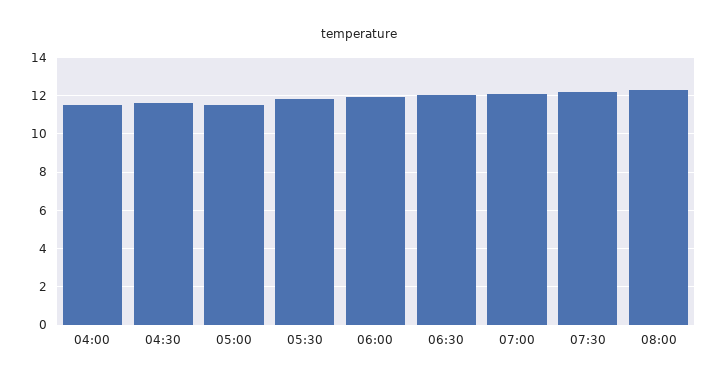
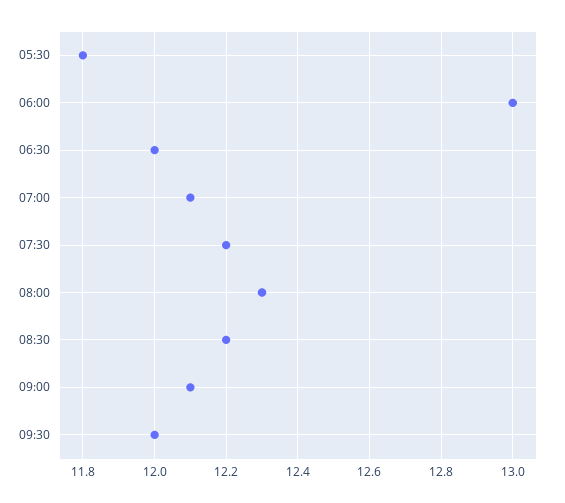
04:00: 11.5 -> none
04:30: 11.5 -> none
05:00: 11.5 -> none
06:00: 12 -> 13
08:30: none -> 12.2
09:00: none -> 12.1
09:30: none -> 12

